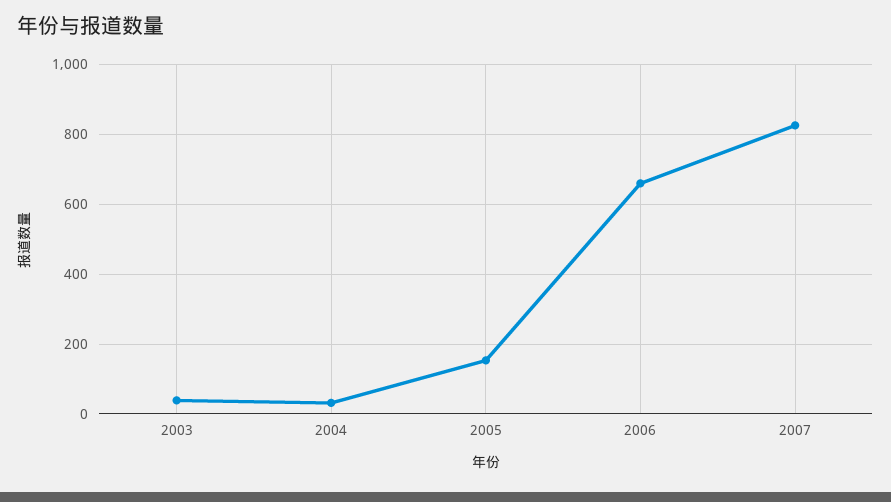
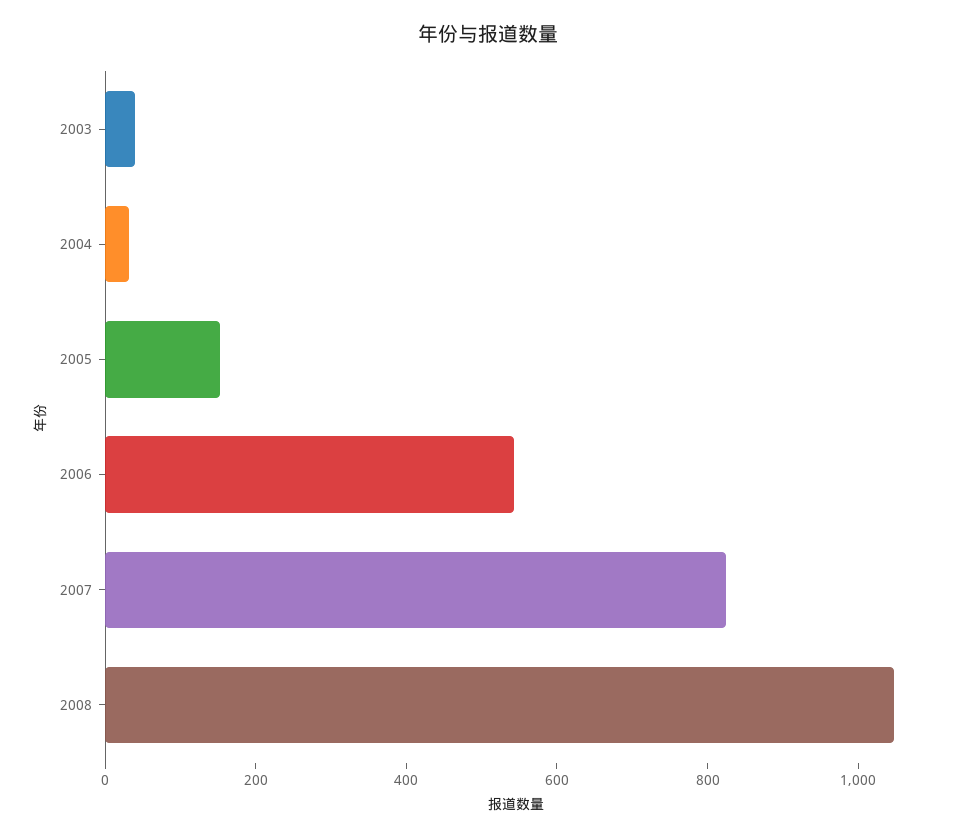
2006: 660 -> 550
2008: none -> 1050

